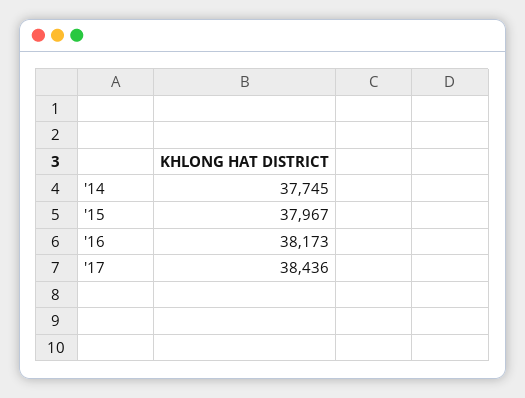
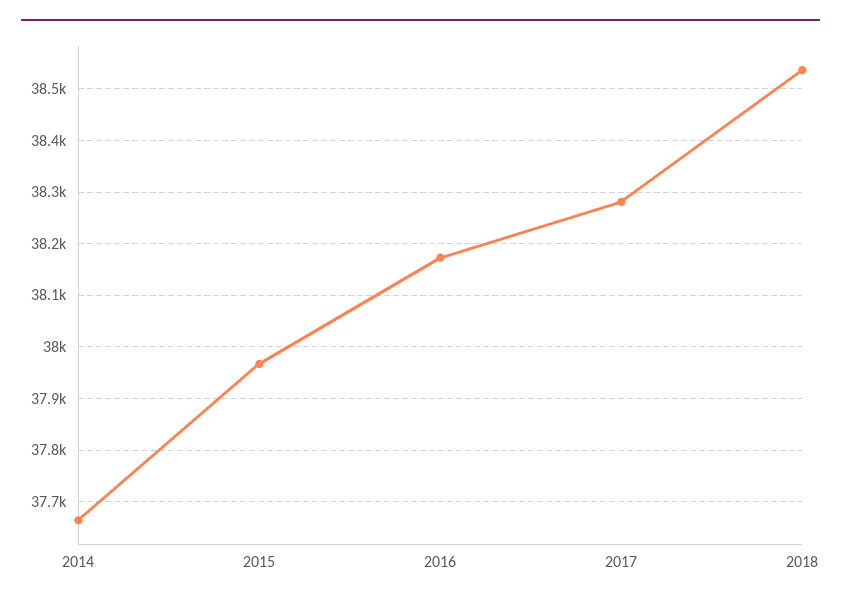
'14: 37745 -> 37660
'17: 38436 -> 38280
2018: none -> 38540

